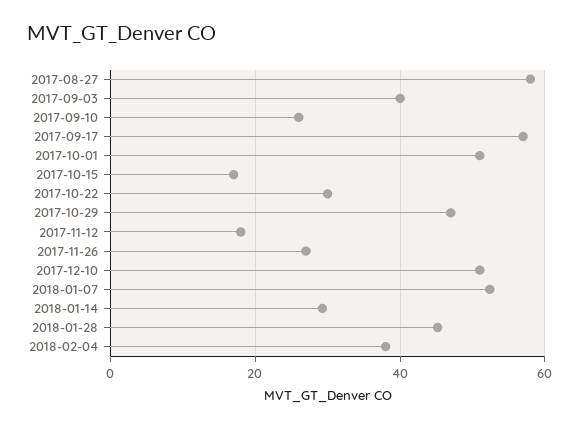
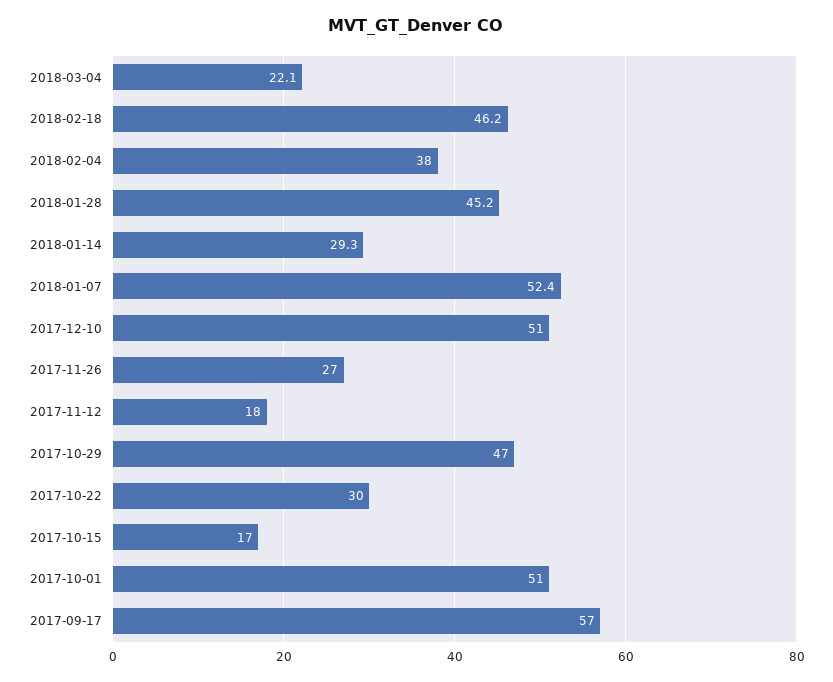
2017-08-27: 58 -> none
2017-09-03: 40 -> none
2017-09-10: 26 -> none
2018-03-04: none -> 22.1
2018-02-18: none -> 46.2

